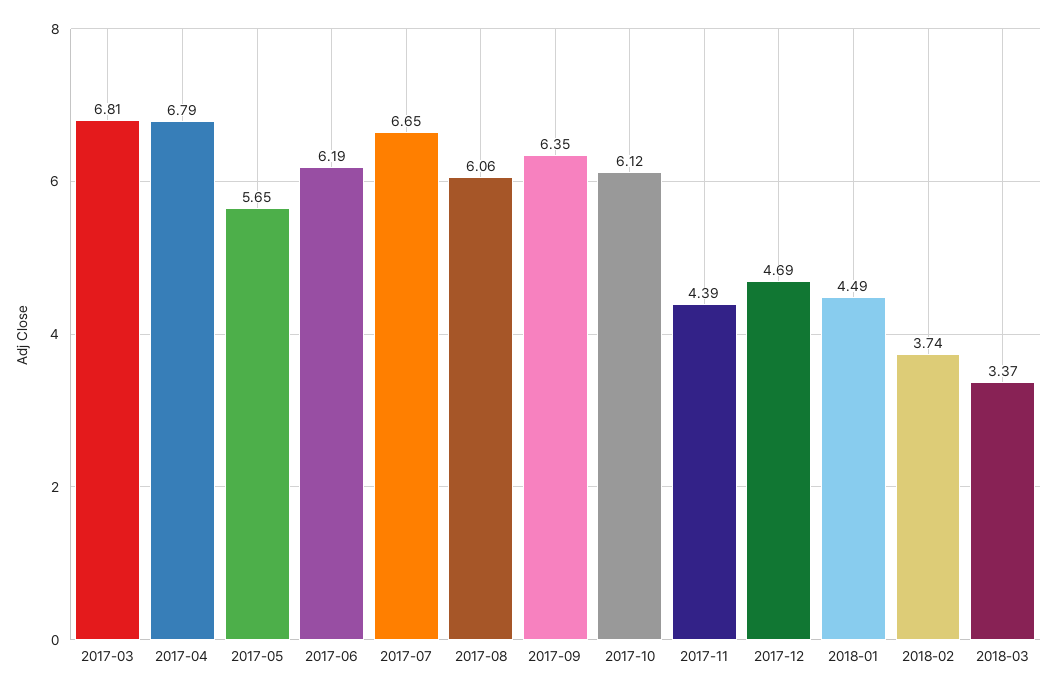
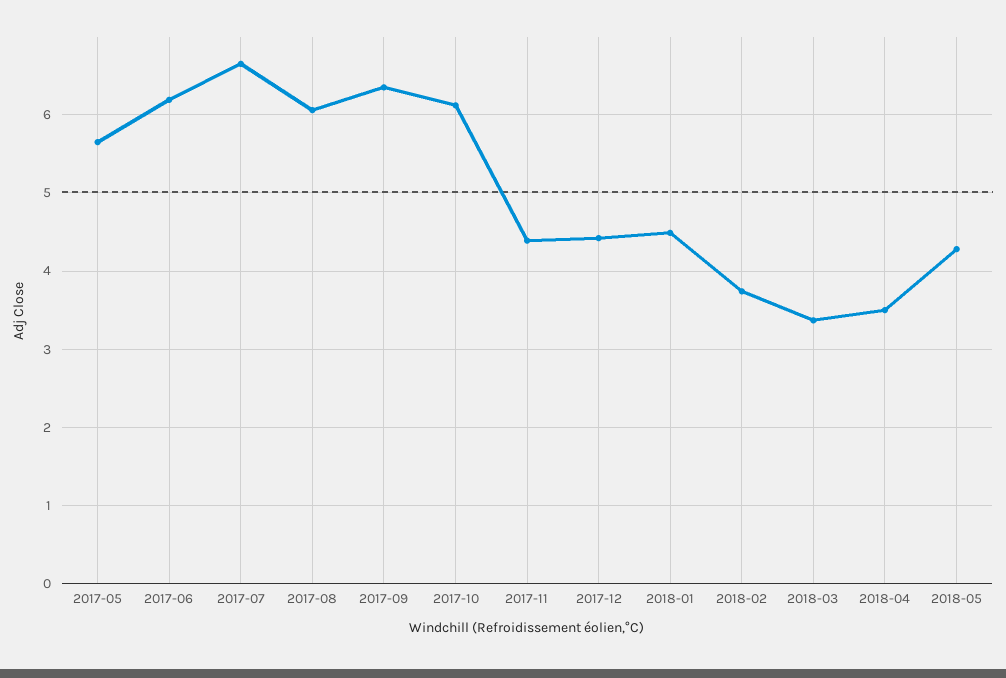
2017-03: 6.81 -> none
2017-04: 6.79 -> none
2017-12: 4.69 -> 4.4
2018-04: none -> 3.5
2018-05: none -> 4.3

